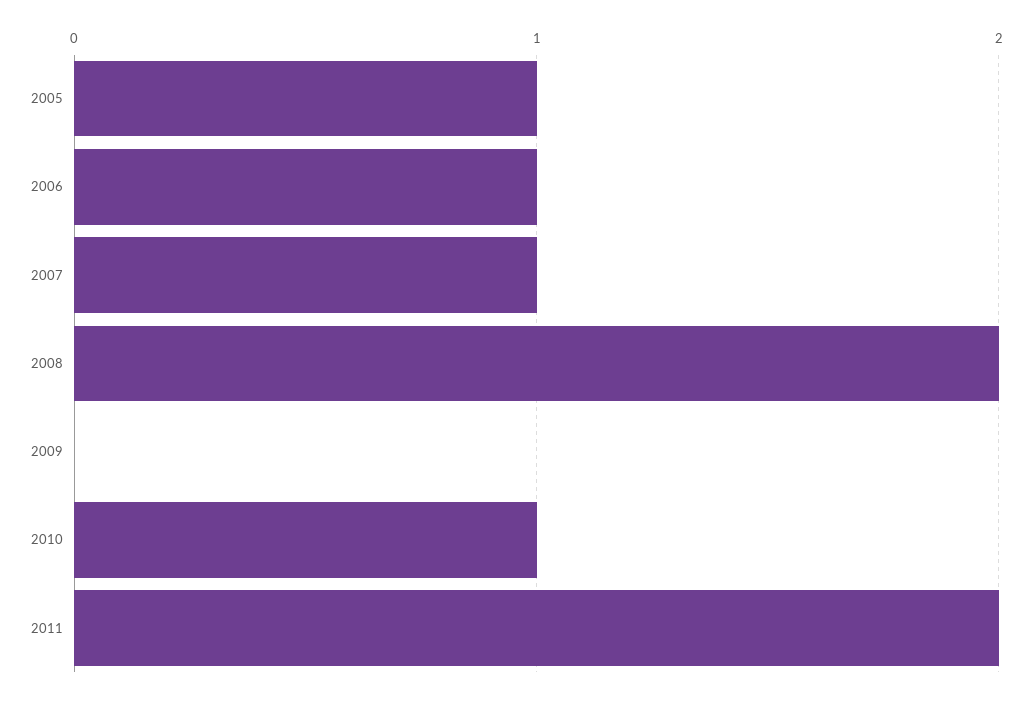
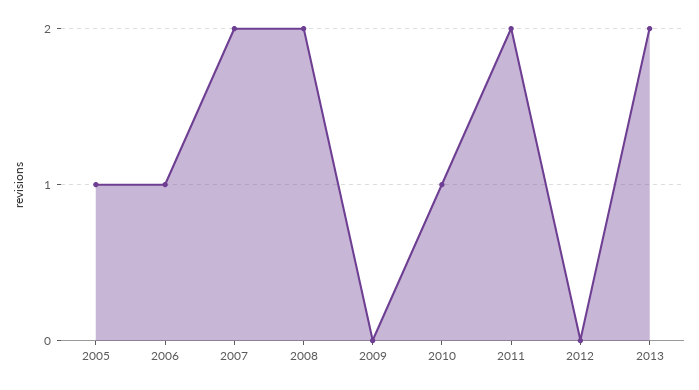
2007: 1 -> 2
2012: none -> 0
2013: none -> 2

